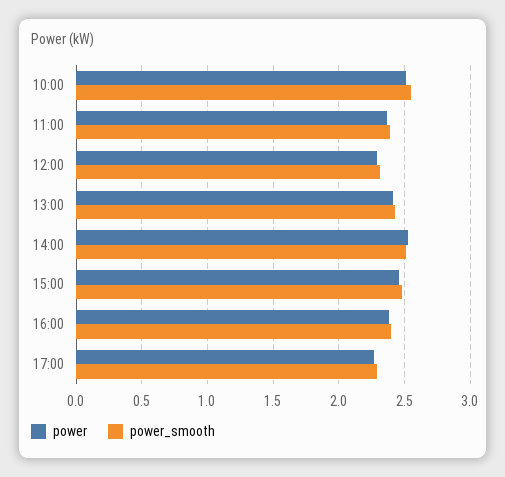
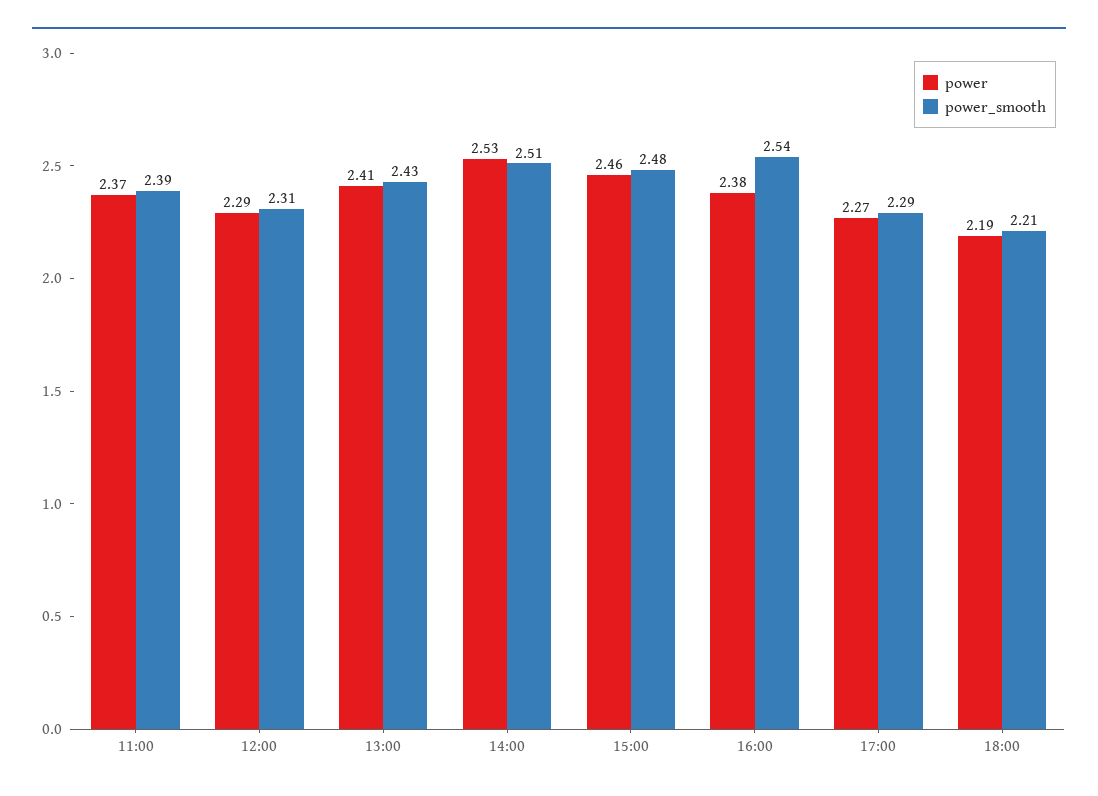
power, 10:00: 2.5 -> none
power_smooth, 10:00: 2.55 -> none
power_smooth, 16:00: 2.4 -> 2.54
power, 18:00: none -> 2.19
power_smooth, 18:00: none -> 2.21

